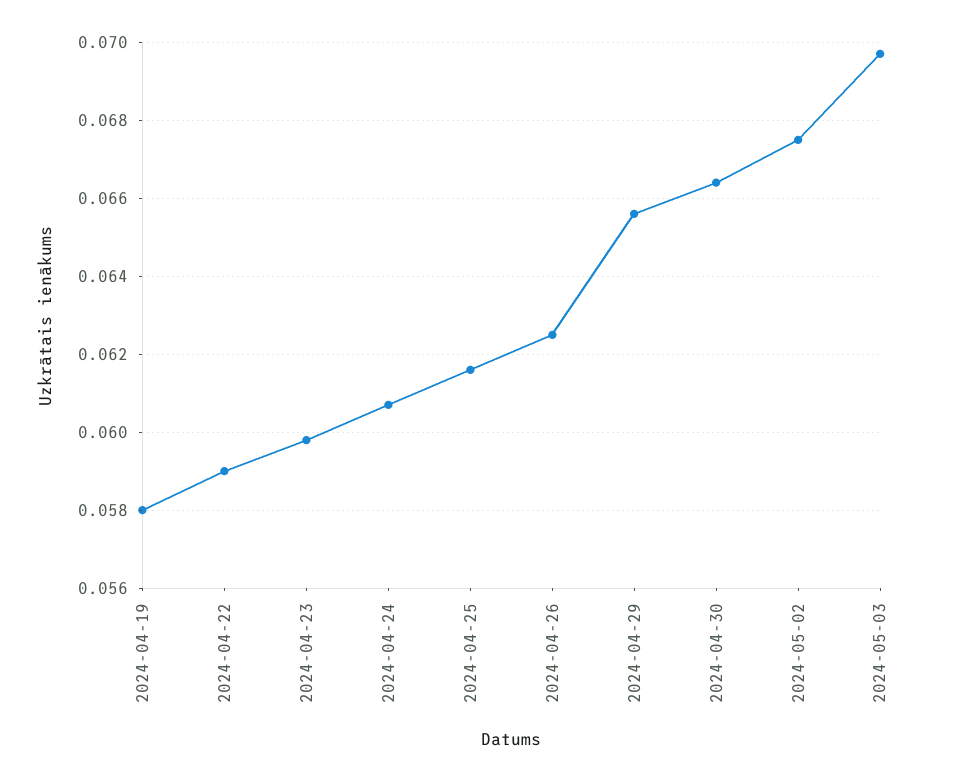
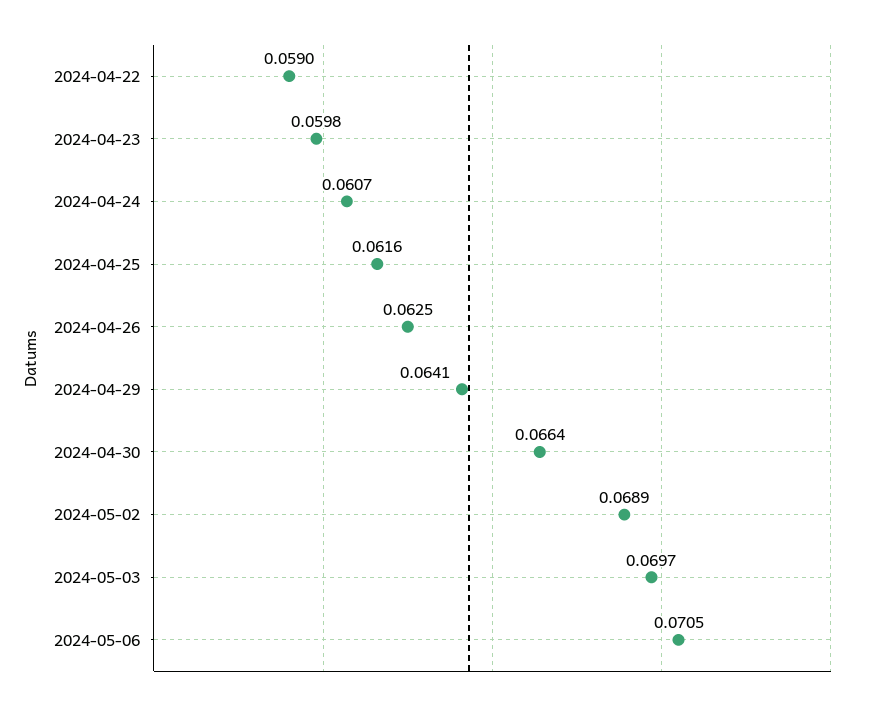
2024-04-19: 0.058 -> none
2024-04-29: 0.0655 -> 0.0641
2024-05-02: 0.0675 -> 0.0689
2024-05-06: none -> 0.0705

